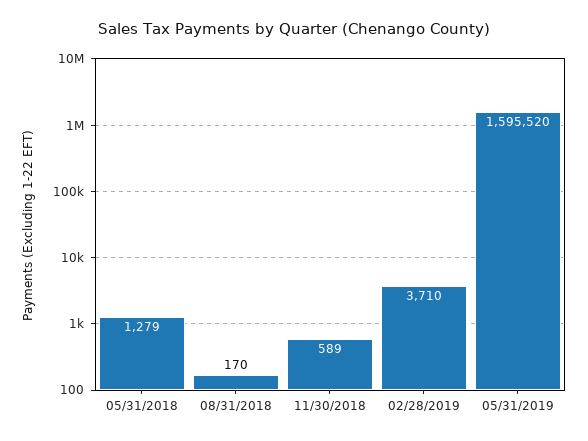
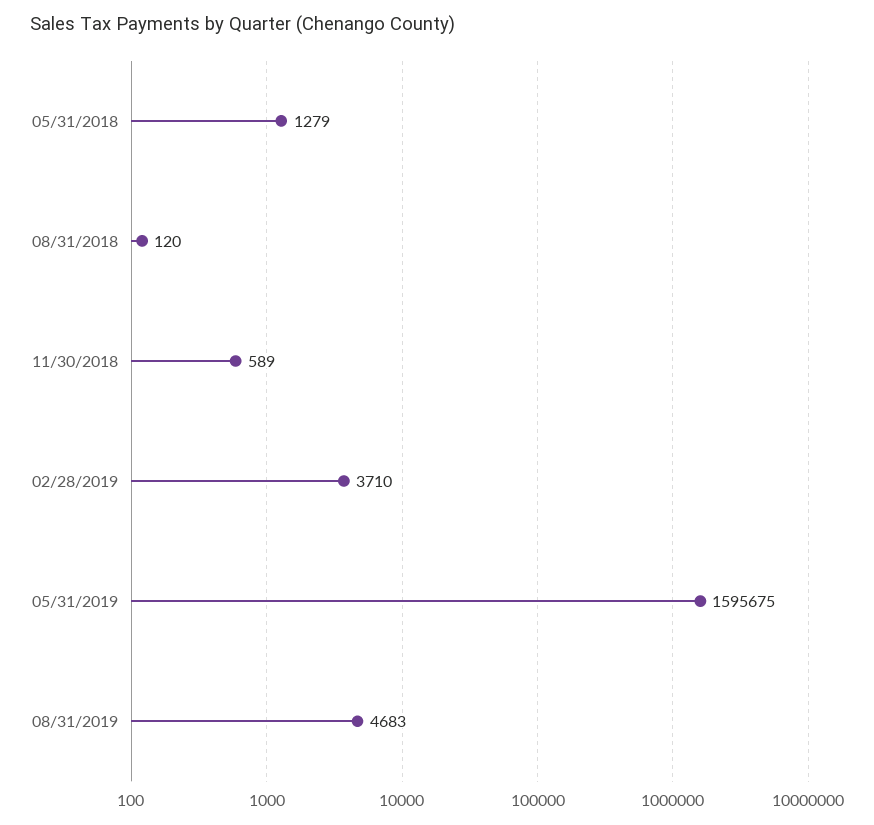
08/31/2018: 170 -> 120
05/31/2019: 1595520 -> 1595675
08/31/2019: none -> 4683

